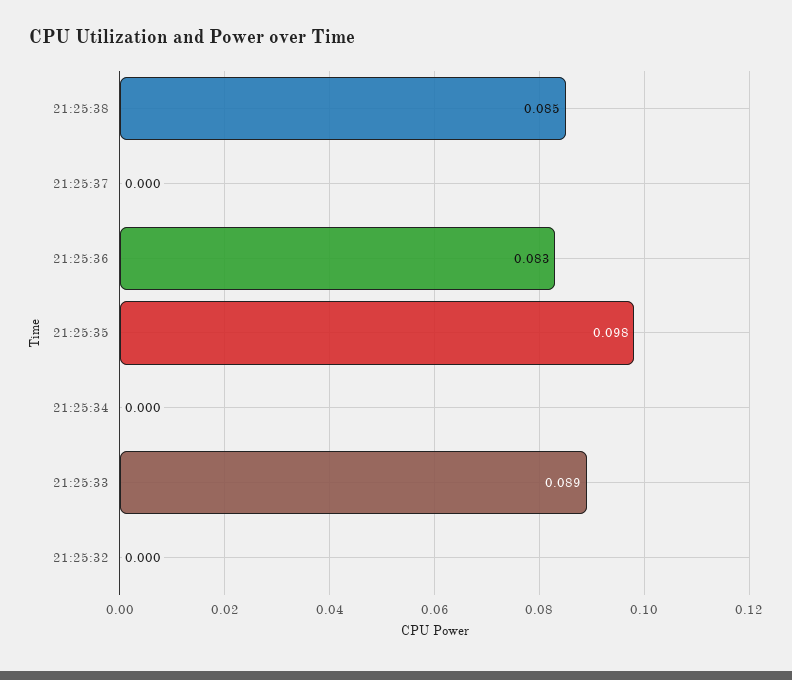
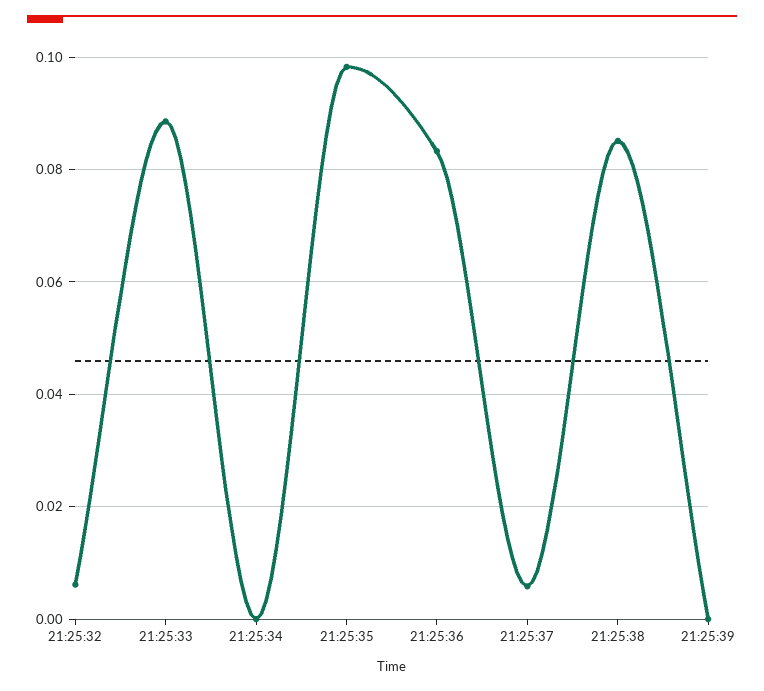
21:25:37: 0 -> 0.006
21:25:32: 0 -> 0.006
21:25:39: none -> 0

